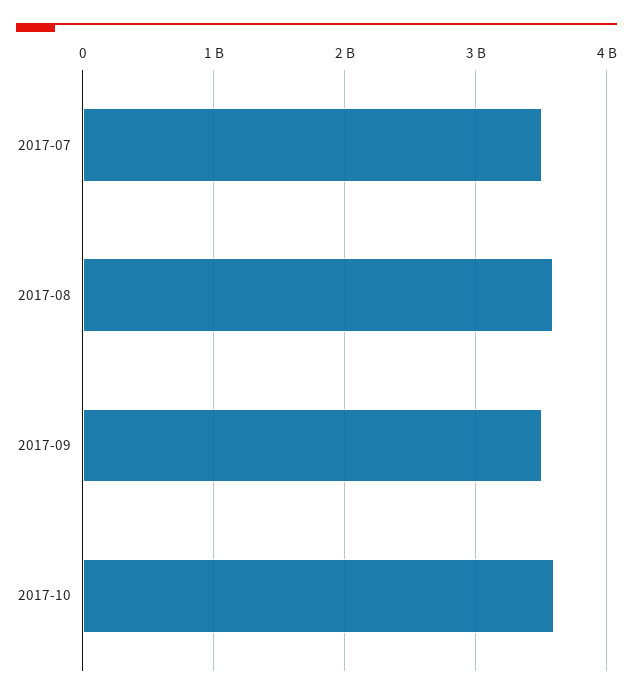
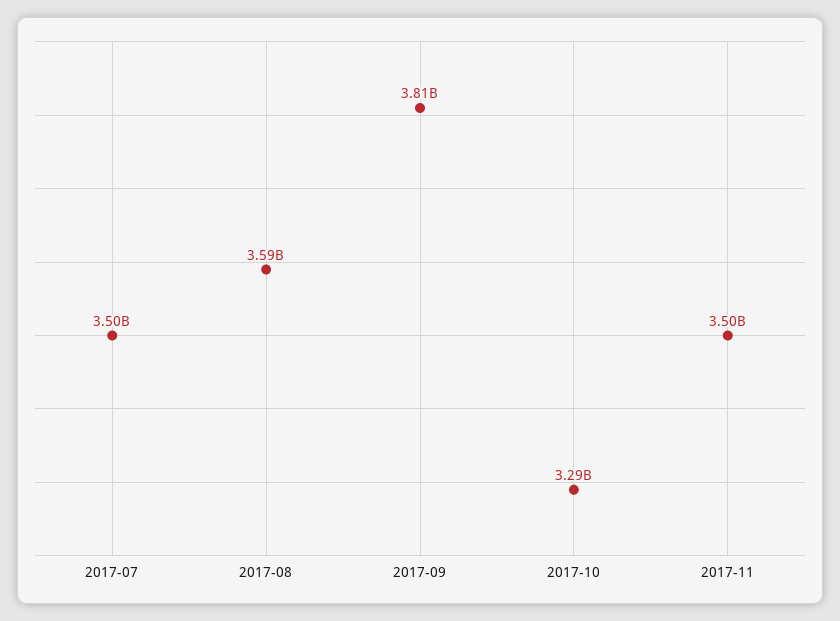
2017-09: 3500000000 -> 3810000000
2017-10: 3600000000 -> 3290000000
2017-11: none -> 3500000000

